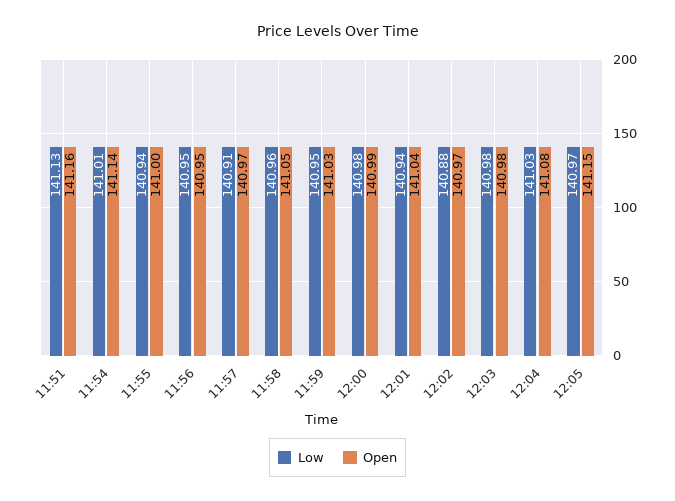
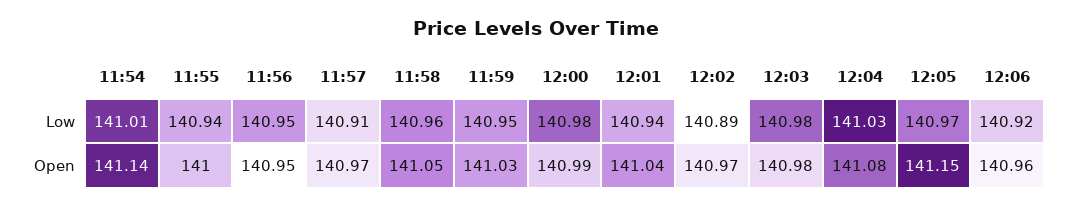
Low, 11:51: 141.13 -> none
Open, 11:51: 141.16 -> none
Low, 12:02: 140.88 -> 140.89
Low, 12:06: none -> 140.92
Open, 12:06: none -> 140.96

